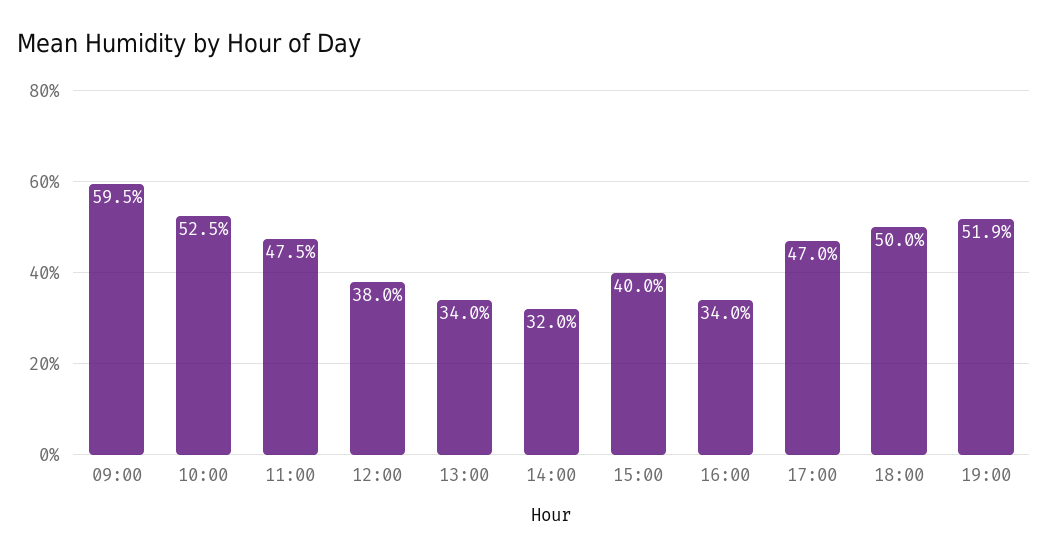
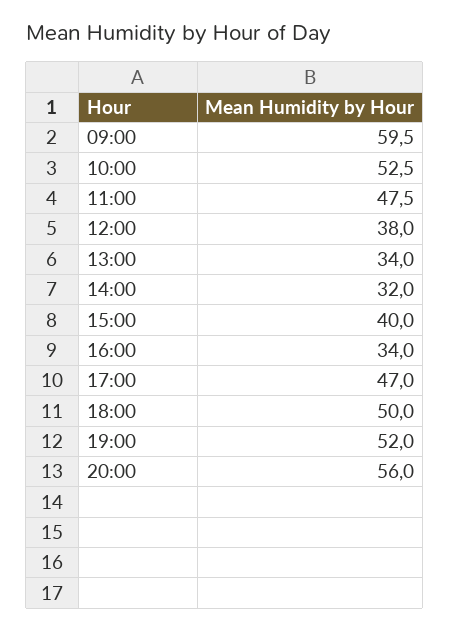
19:00: 51.9 -> 52
20:00: none -> 56

